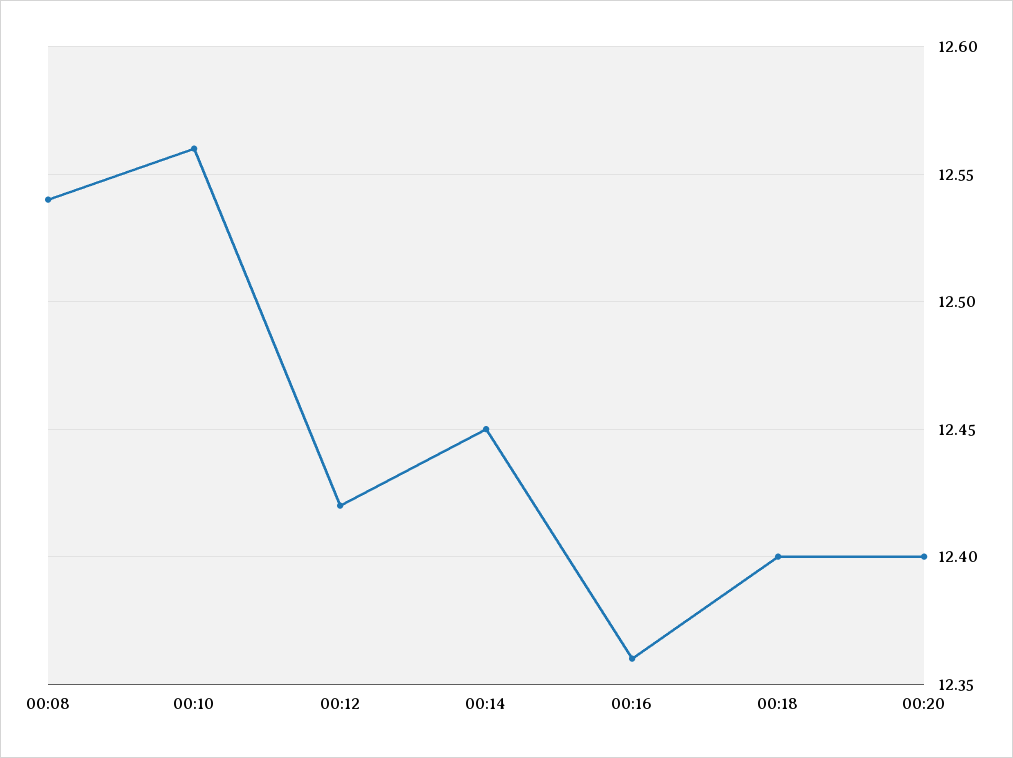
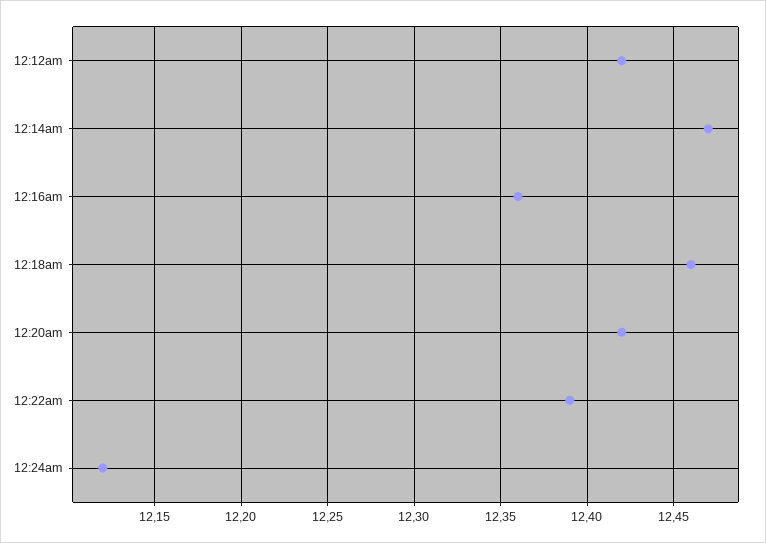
00:08: 12.54 -> none
00:10: 12.56 -> none
00:14: 12.45 -> 12.47
00:18: 12.4 -> 12.46
00:20: 12.4 -> 12.42
12:22am: none -> 12.39
12:24am: none -> 12.12

